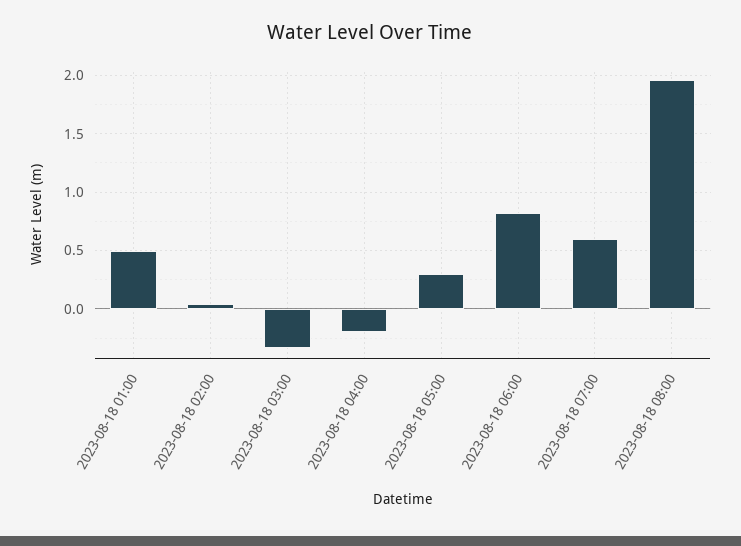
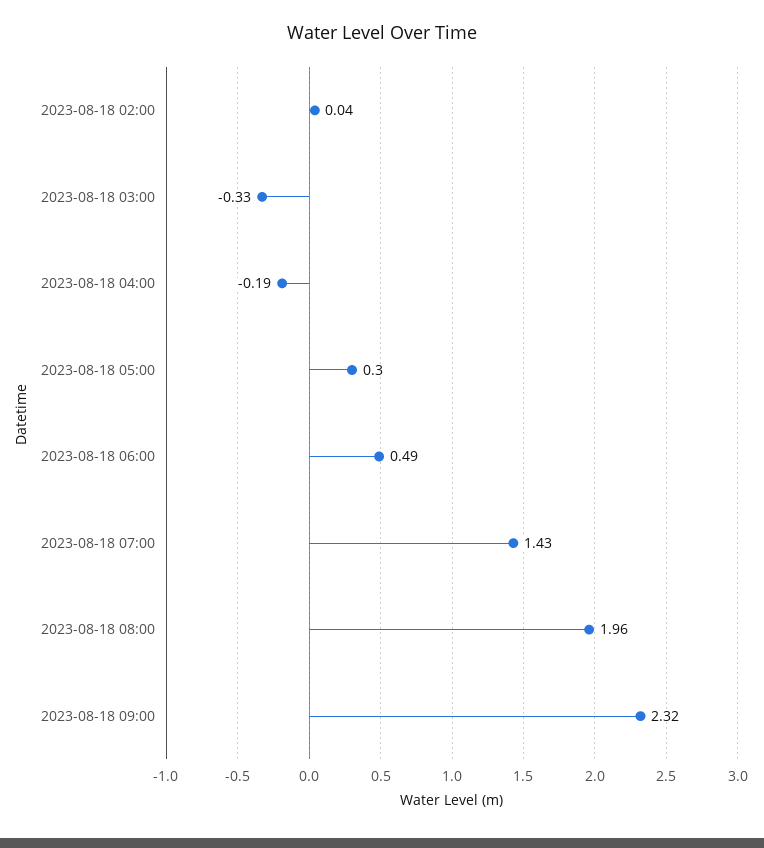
2023-08-18 01:00: 0.5 -> none
2023-08-18 06:00: 0.8 -> 0.49
2023-08-18 07:00: 0.6 -> 1.43
2023-08-18 09:00: none -> 2.32

